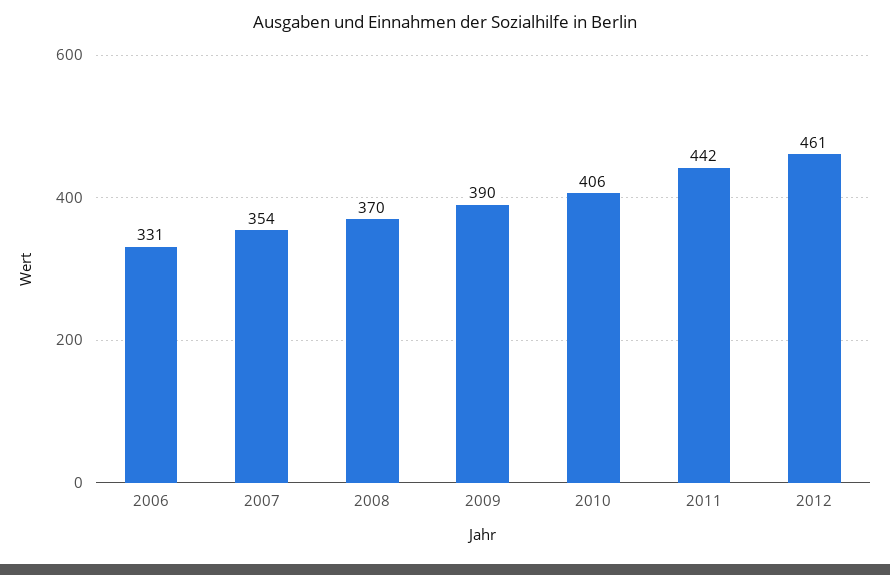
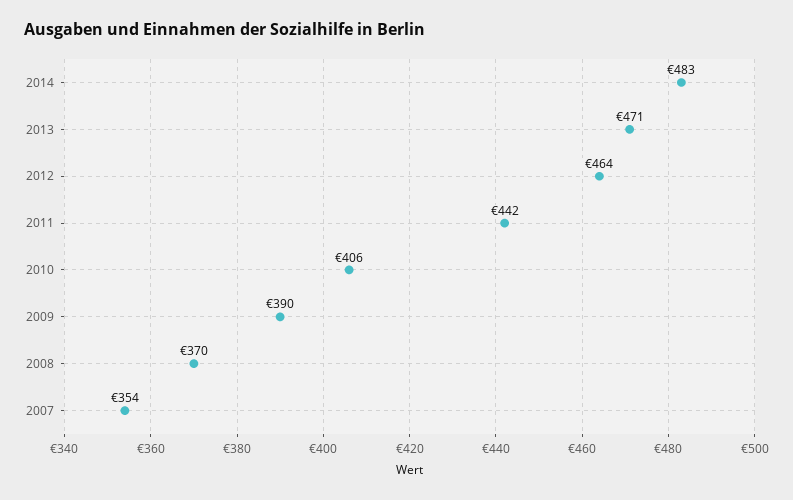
2006: 331 -> none
2012: 461 -> 464
2014: none -> 483
2013: none -> 471

